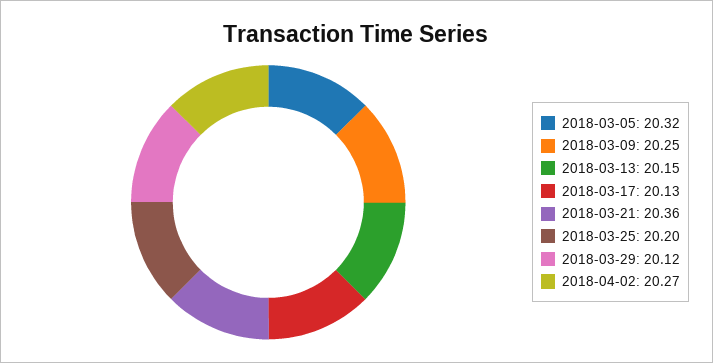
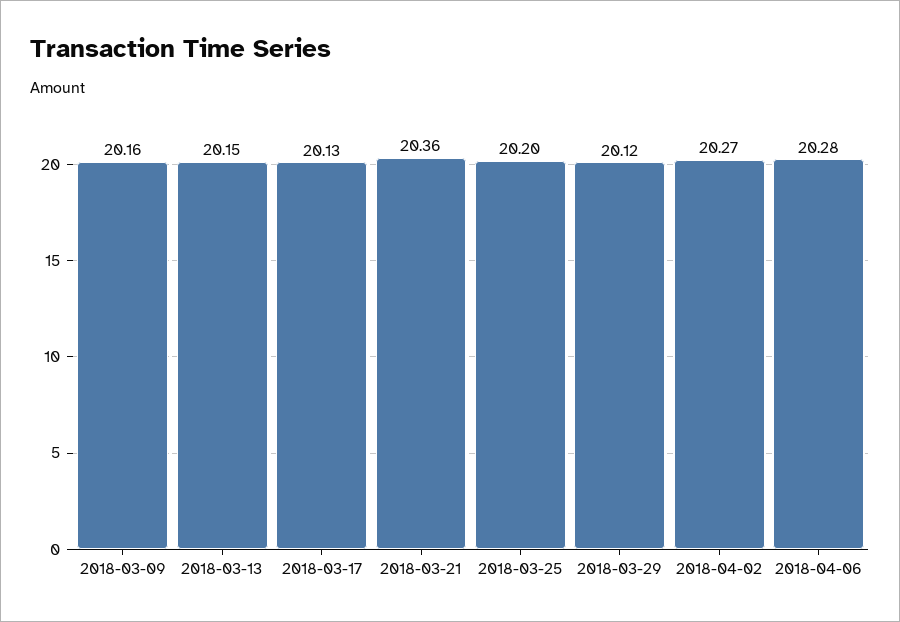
2018-03-05: 20.32 -> none
2018-03-09: 20.25 -> 20.16
2018-04-06: none -> 20.28

